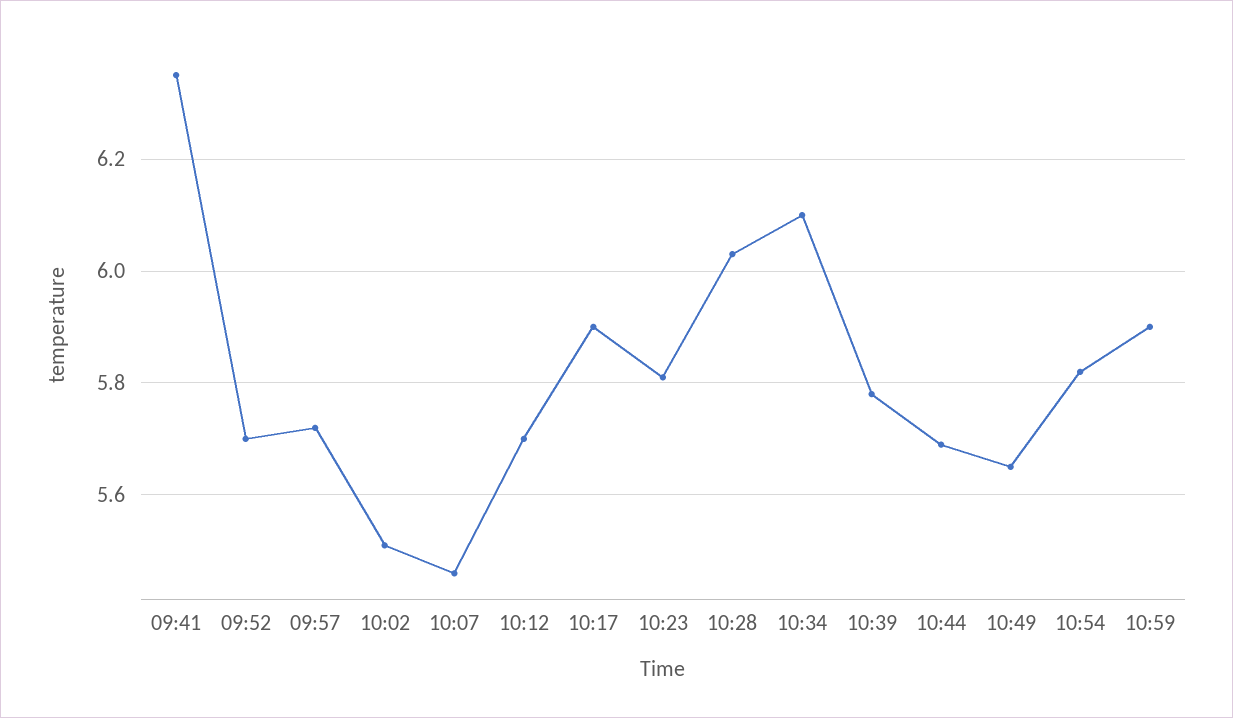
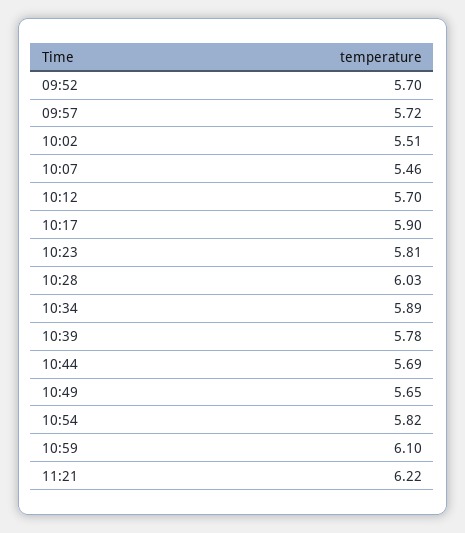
09:41: 6.35 -> none
10:34: 6.1 -> 5.89
10:59: 5.9 -> 6.1
11:21: none -> 6.22

